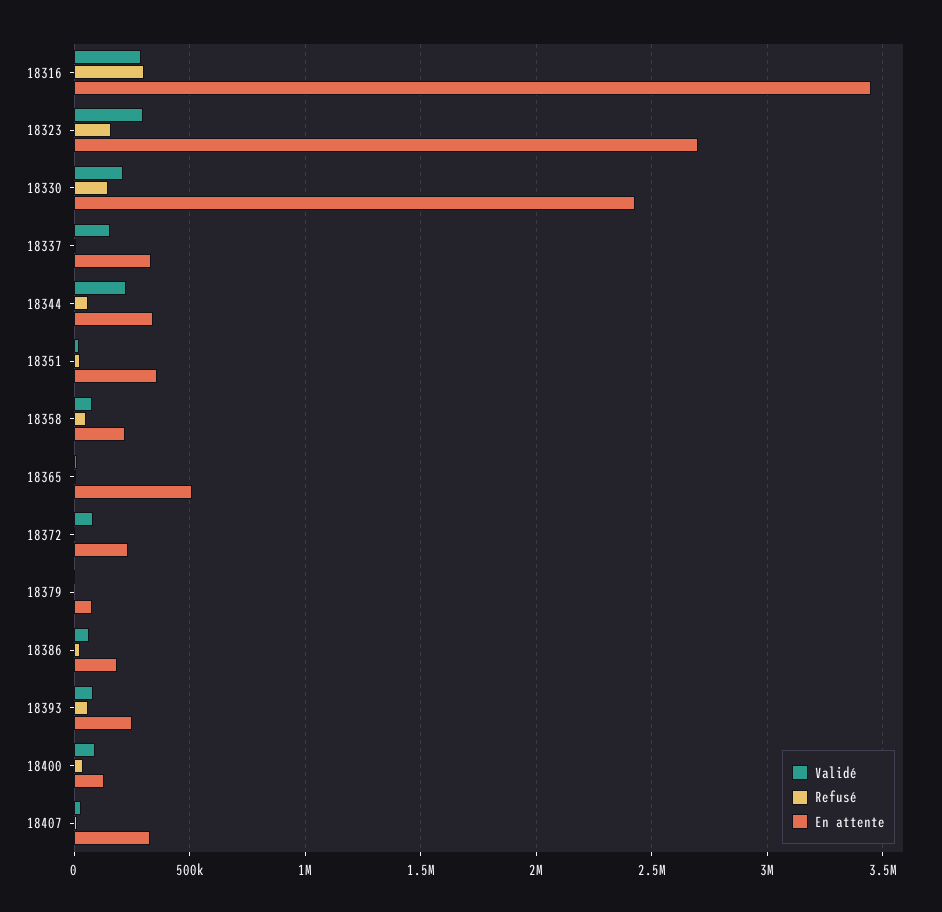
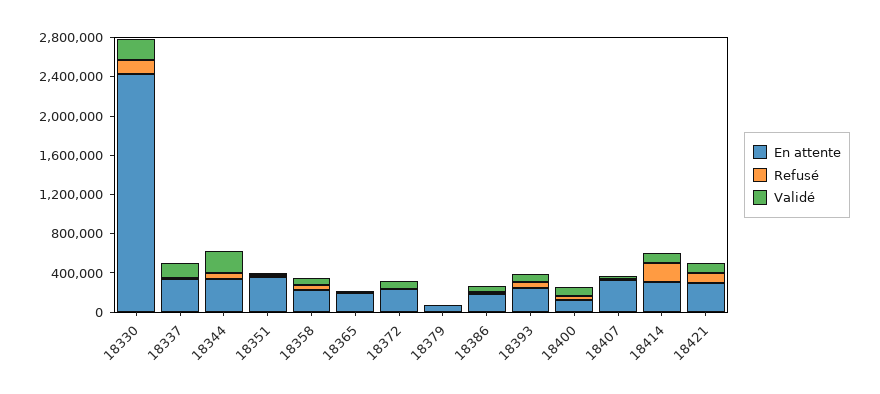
Validé, 18316: 300000 -> none
Refusé, 18316: 300000 -> none
En attente, 18316: 3450000 -> none
Validé, 18323: 300000 -> none
Refusé, 18323: 150000 -> none
En attente, 18323: 2700000 -> none
En attente, 18365: 500000 -> 200000
En attente, 18414: none -> 300000
Refusé, 18414: none -> 200000
Validé, 18414: none -> 100000
En attente, 18421: none -> 300000
Refusé, 18421: none -> 100000
Validé, 18421: none -> 100000

